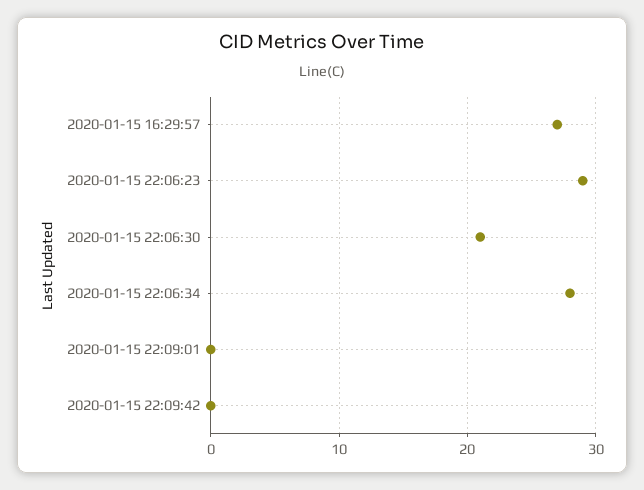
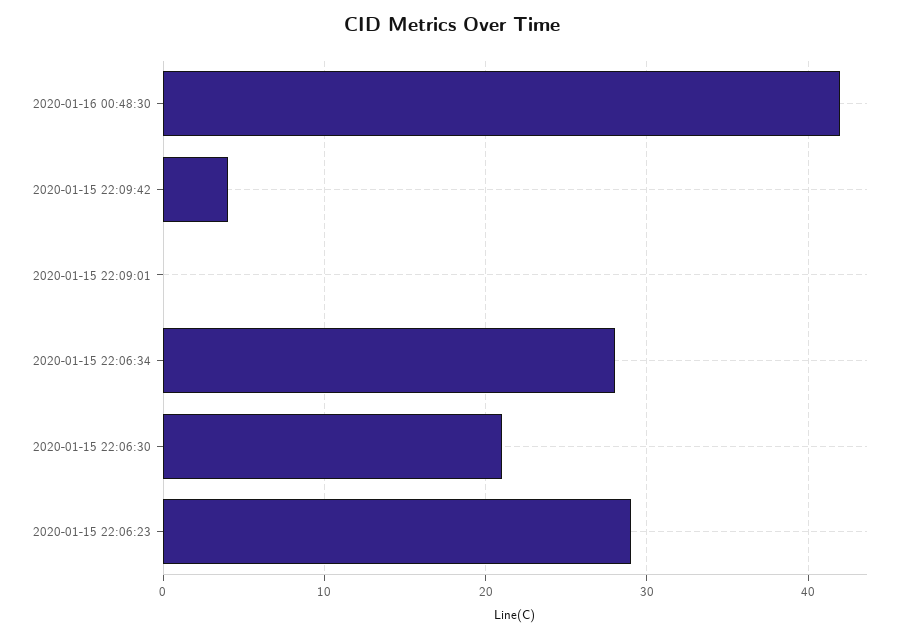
2020-01-15 16:29:57: 27 -> none
2020-01-15 22:09:42: 0 -> 4
2020-01-16 00:48:30: none -> 42

